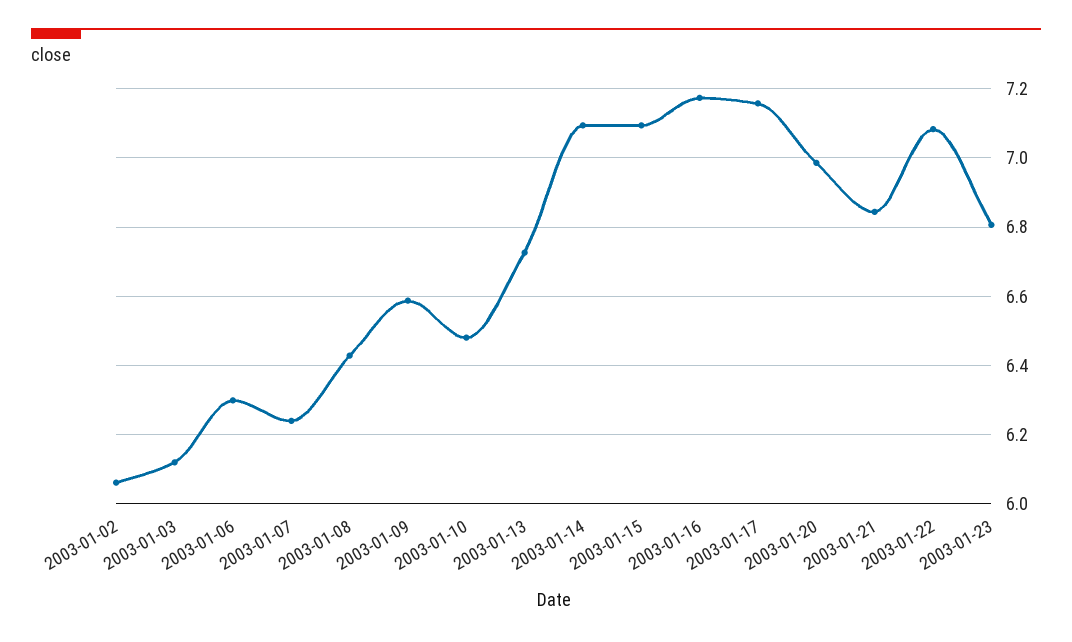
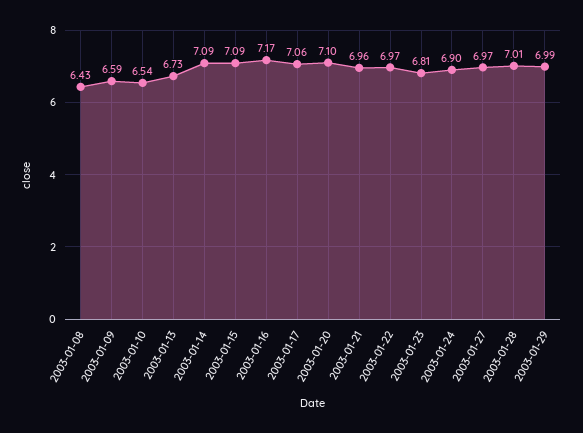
2003-01-02: 6.06 -> none
2003-01-03: 6.12 -> none
2003-01-06: 6.3 -> none
2003-01-07: 6.24 -> none
2003-01-10: 6.48 -> 6.54
2003-01-17: 7.16 -> 7.06
2003-01-20: 6.98 -> 7.1
2003-01-21: 6.84 -> 6.96
2003-01-22: 7.08 -> 6.97
2003-01-24: none -> 6.9
2003-01-27: none -> 6.97
2003-01-28: none -> 7.01
2003-01-29: none -> 6.99

